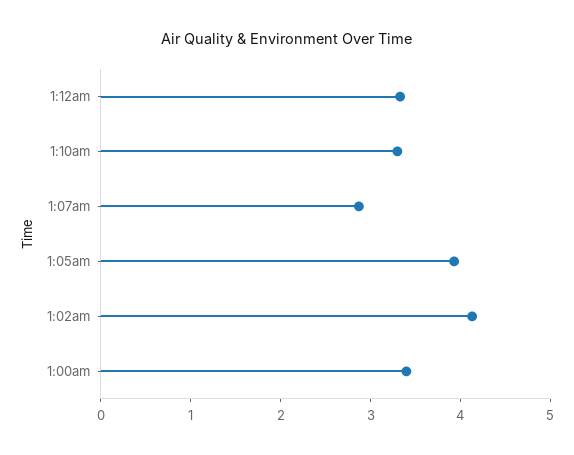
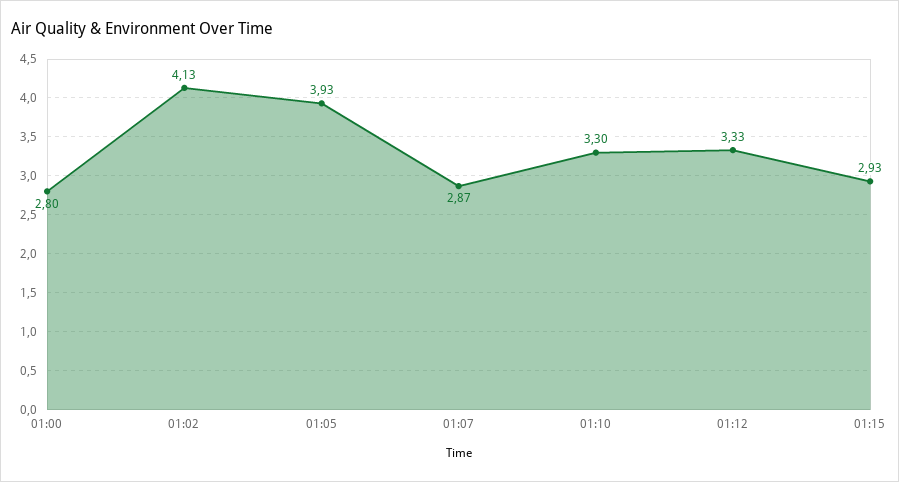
1:00am: 3.4 -> 2.8
01:15: none -> 2.93

